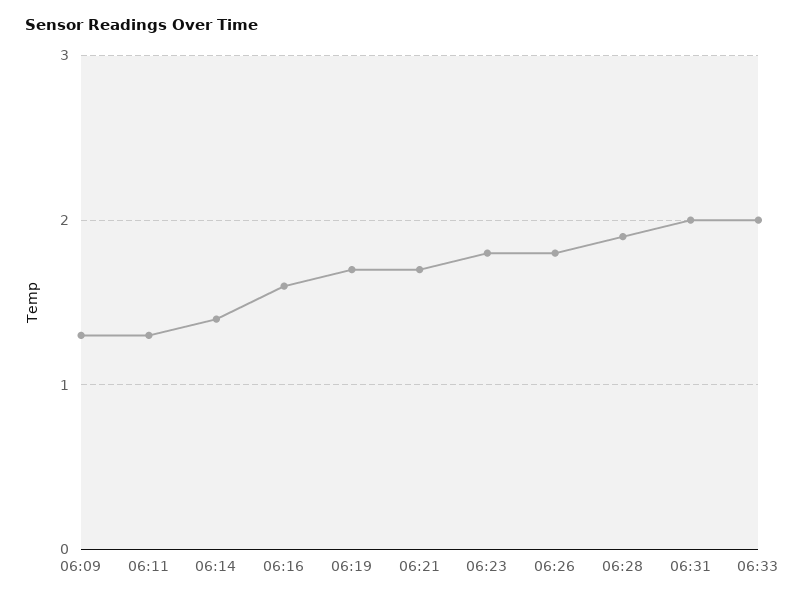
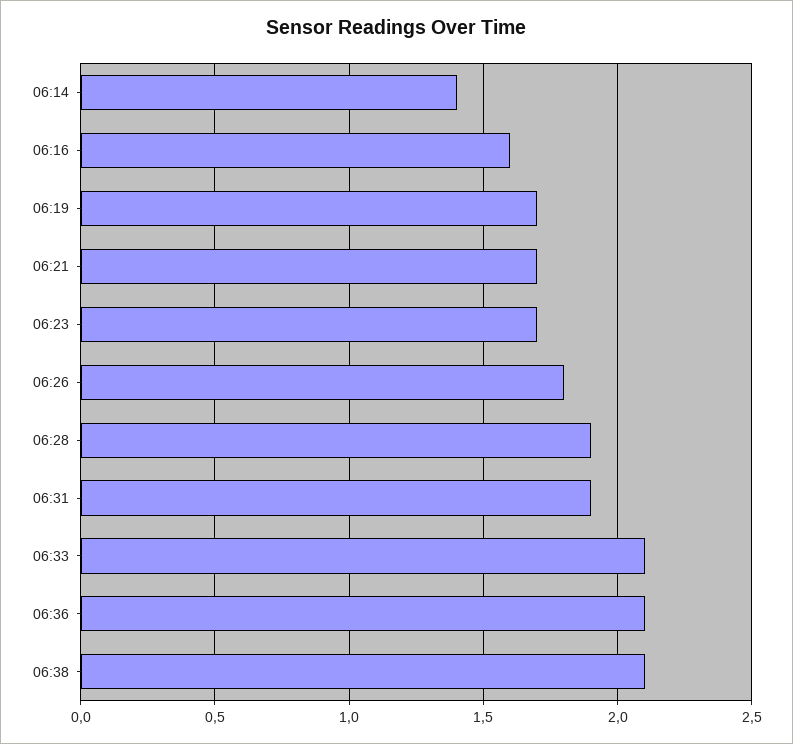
06:09: 1.3 -> none
06:11: 1.3 -> none
06:23: 1.8 -> 1.7
06:31: 2 -> 1.9
06:33: 2 -> 2.1
06:36: none -> 2.1
06:38: none -> 2.1

